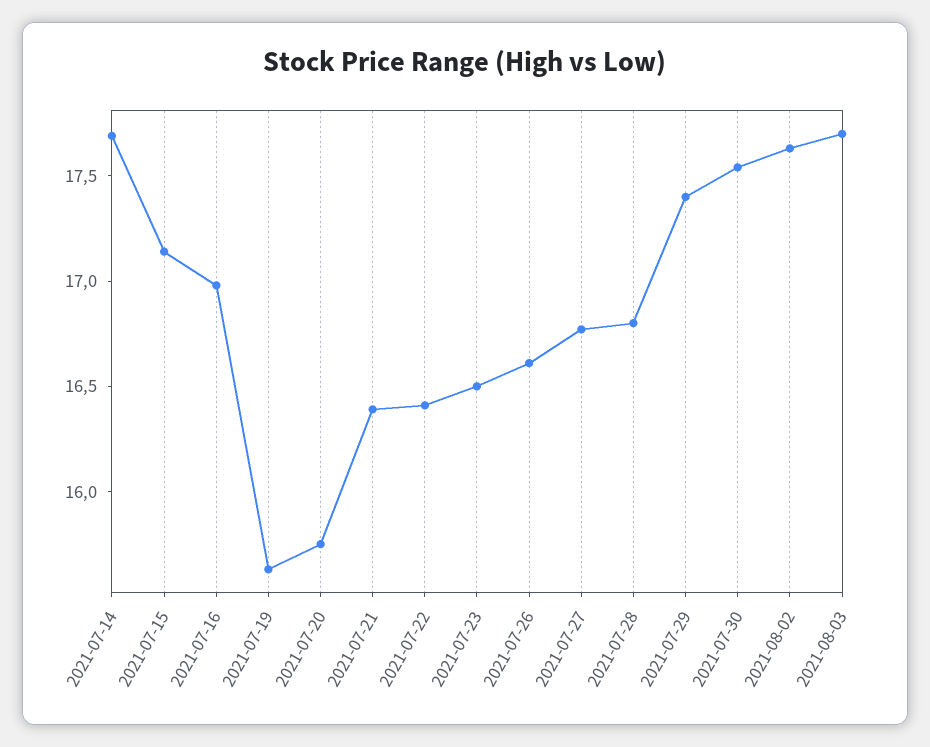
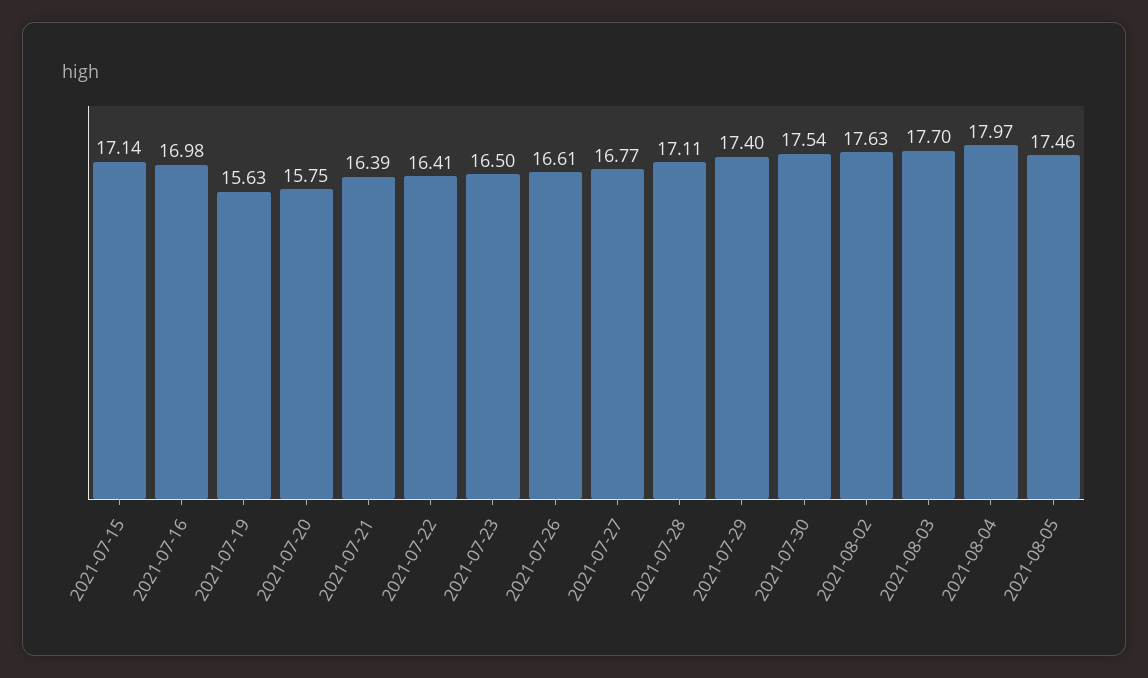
2021-07-14: 17.7 -> none
2021-07-28: 16.8 -> 17.11
2021-08-04: none -> 17.97
2021-08-05: none -> 17.46

